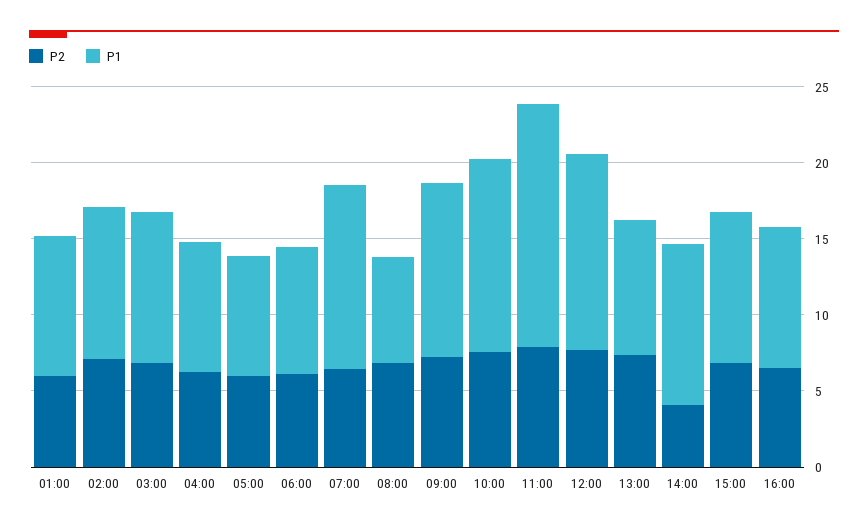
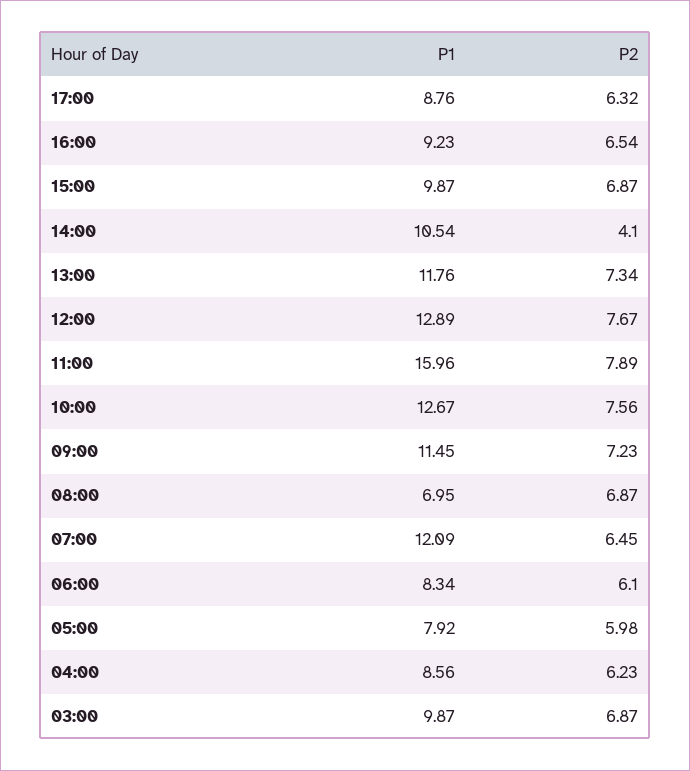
P2, 01:00: 6 -> none
P1, 01:00: 9 -> none
P2, 02:00: 7 -> none
P1, 02:00: 10 -> none
P1, 13:00: 9 -> 11.76
P1, 17:00: none -> 8.76
P2, 17:00: none -> 6.32

